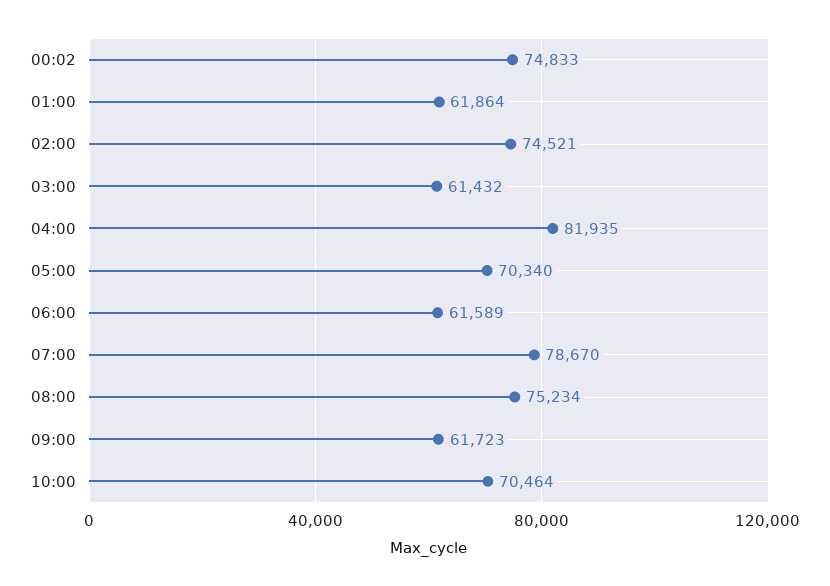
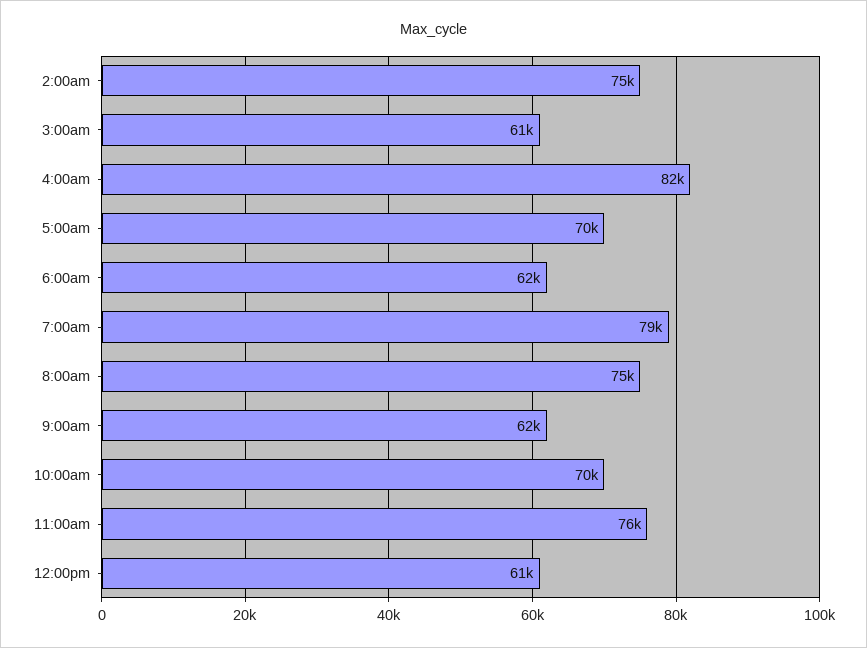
00:02: 74833 -> none
01:00: 61864 -> none
11:00am: none -> 76000
12:00pm: none -> 61000

